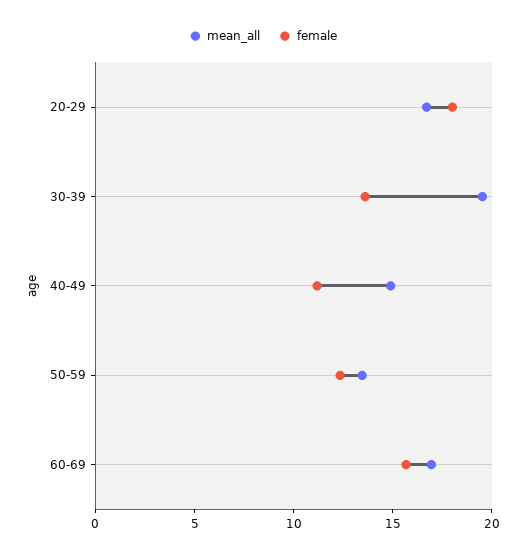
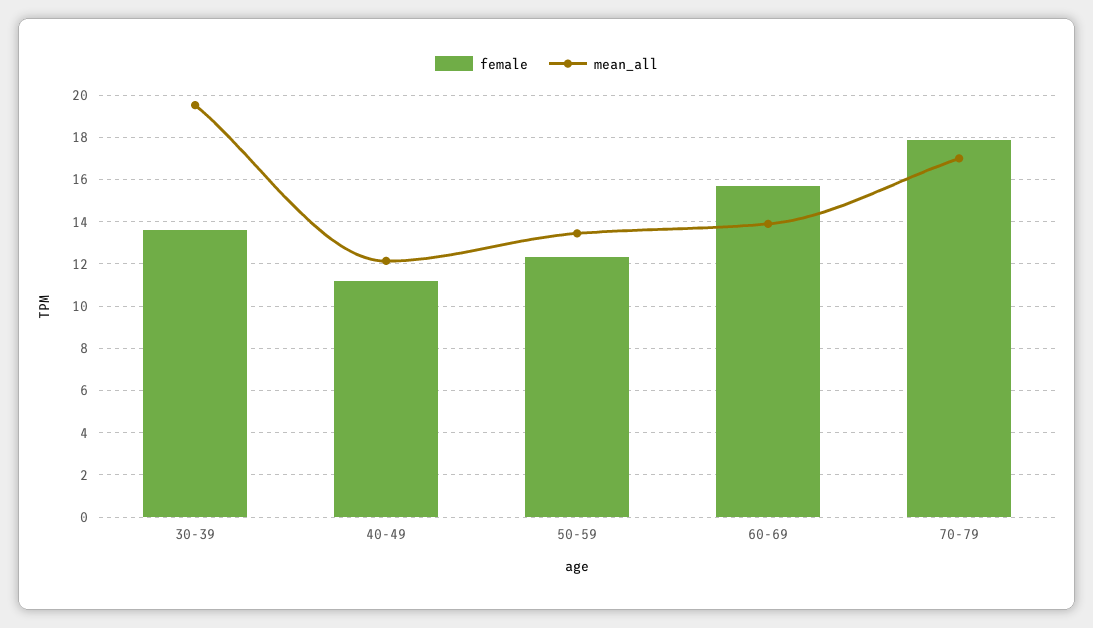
mean_all, 20-29: 17 -> none
female, 20-29: 18 -> none
mean_all, 40-49: 15 -> 12
mean_all, 60-69: 17 -> 14
female, 70-79: none -> 18
mean_all, 70-79: none -> 17

